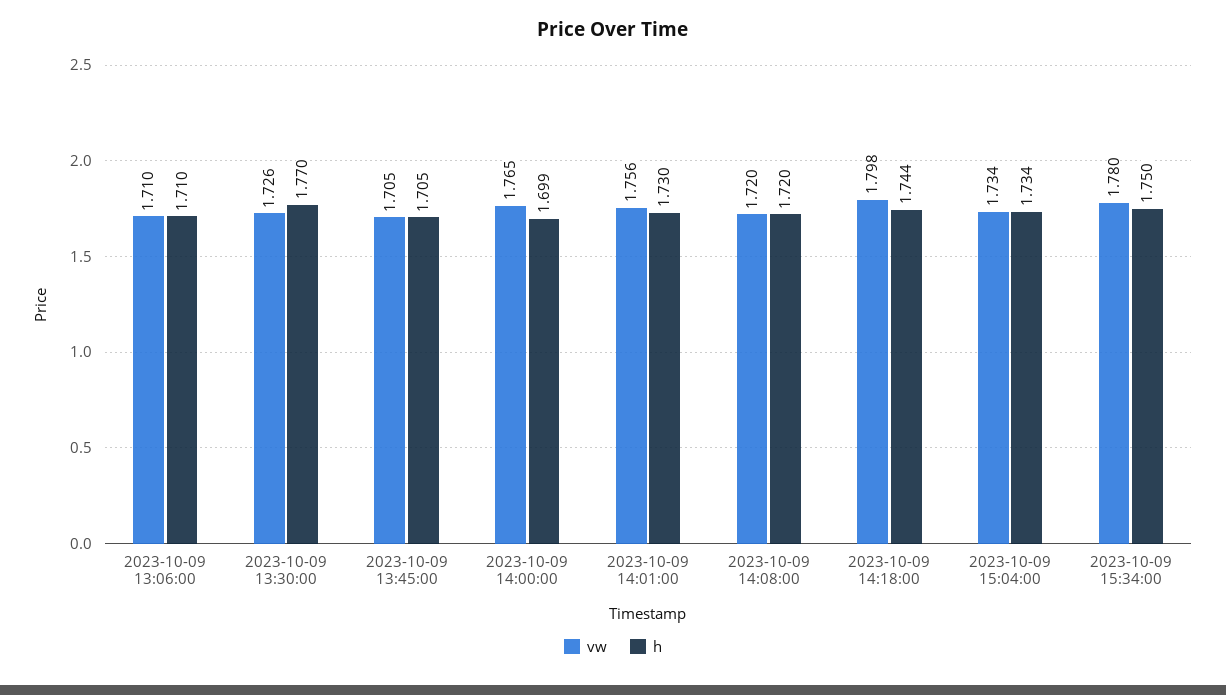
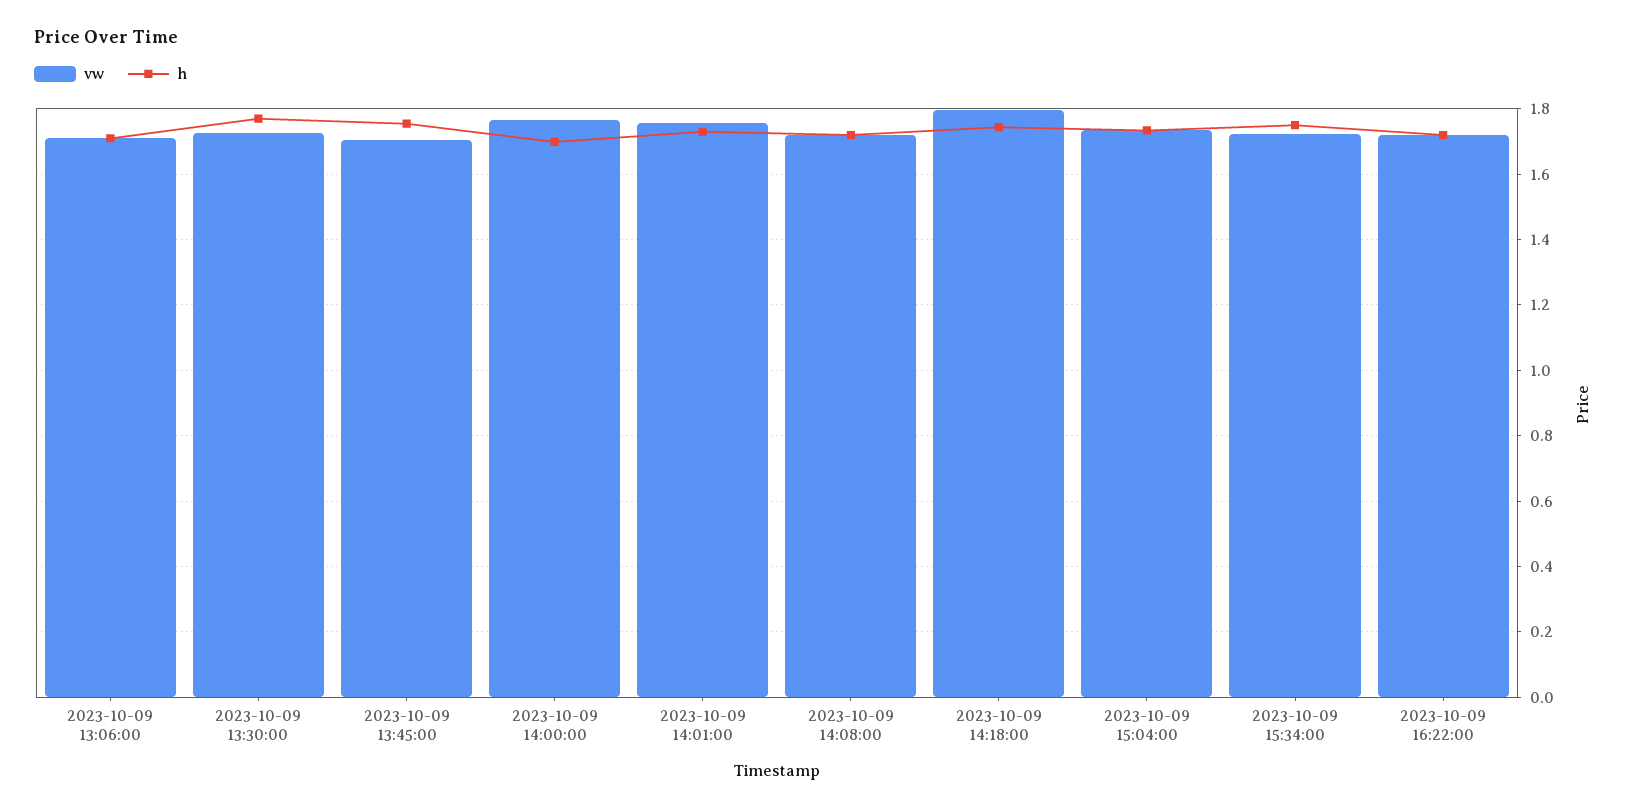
h, 2023-10-09 13:45:00: 1.705 -> 1.76
vw, 2023-10-09 15:34:00: 1.78 -> 1.72
vw, 2023-10-09 16:22:00: none -> 1.72
h, 2023-10-09 16:22:00: none -> 1.72

